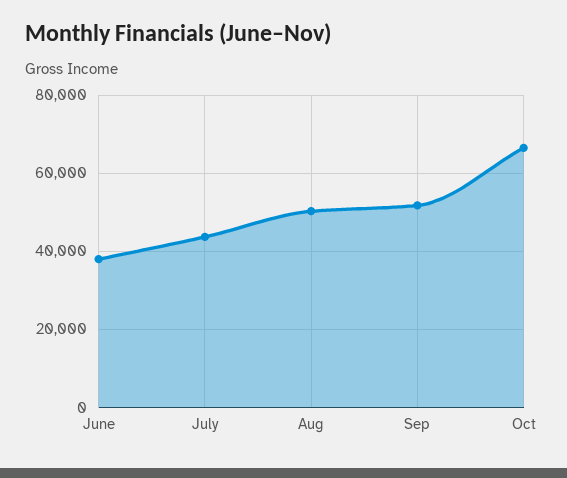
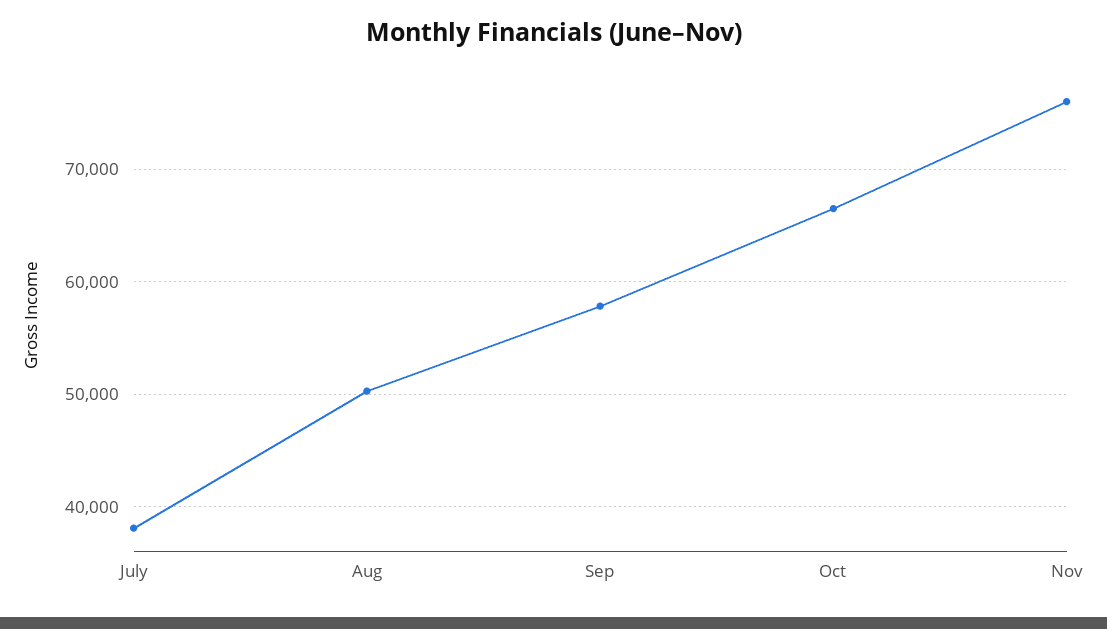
June: 38000 -> none
July: 44000 -> 38000
Sep: 52000 -> 58000
Nov: none -> 76000

